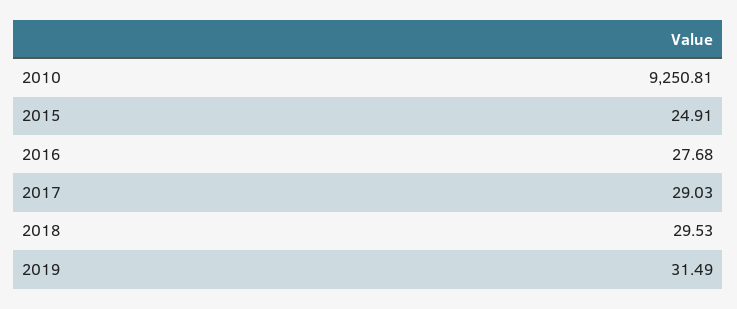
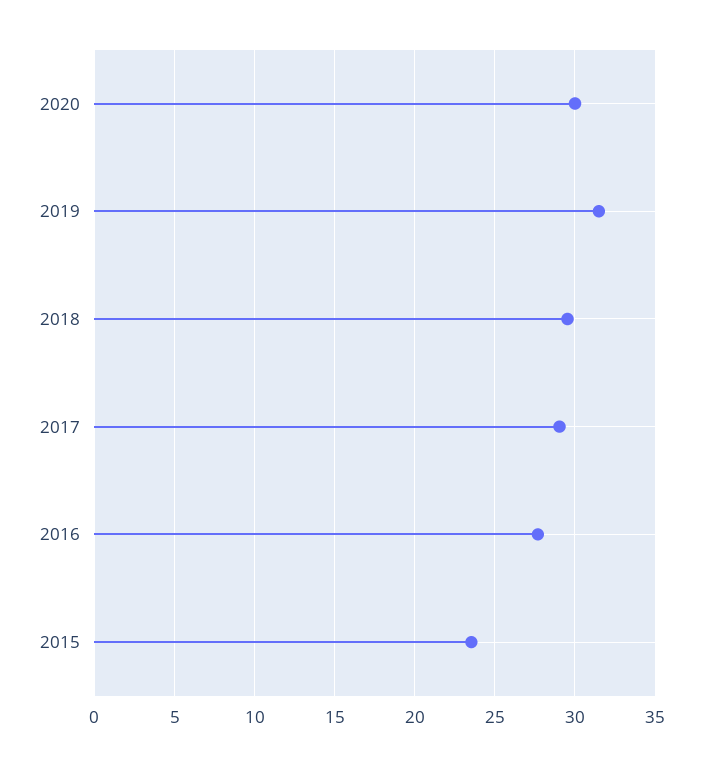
2010: 9250.81 -> none
2015: 24.91 -> 23.5
2020: none -> 30

